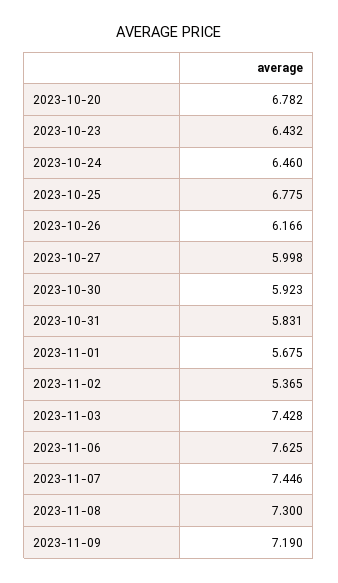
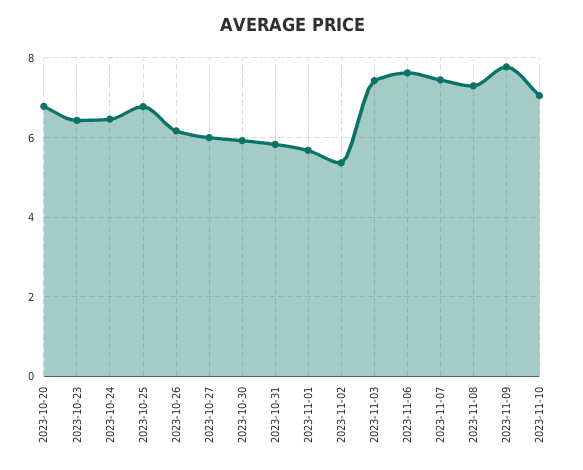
2023-11-09: 7.19 -> 7.8
2023-11-10: none -> 7

